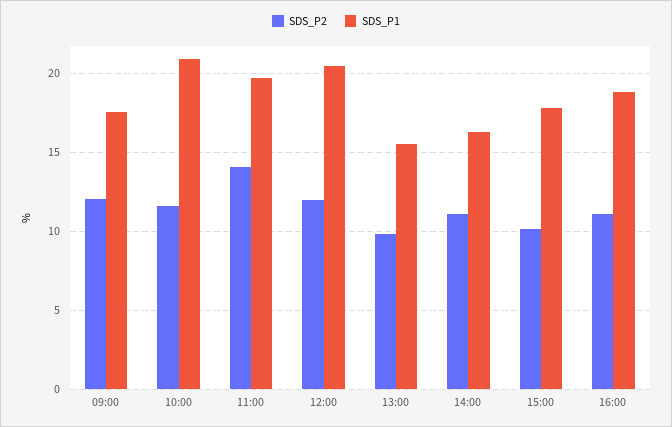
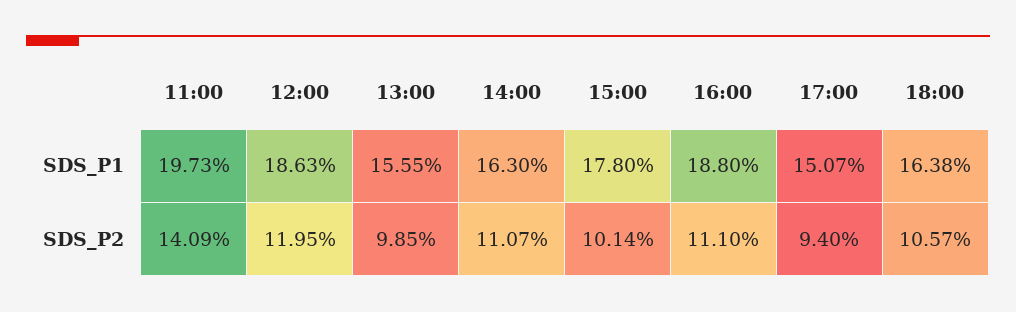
SDS_P2, 09:00: 12 -> none
SDS_P1, 09:00: 17.5 -> none
SDS_P2, 10:00: 11.5 -> none
SDS_P1, 10:00: 21 -> none
SDS_P1, 12:00: 20.5 -> 18.63
SDS_P1, 17:00: none -> 15.07
SDS_P1, 18:00: none -> 16.38
SDS_P2, 17:00: none -> 9.4
SDS_P2, 18:00: none -> 10.57

